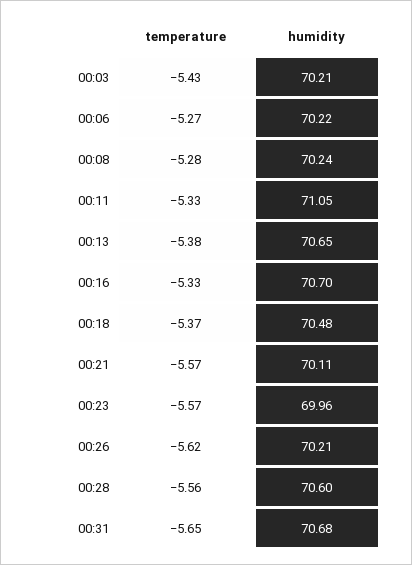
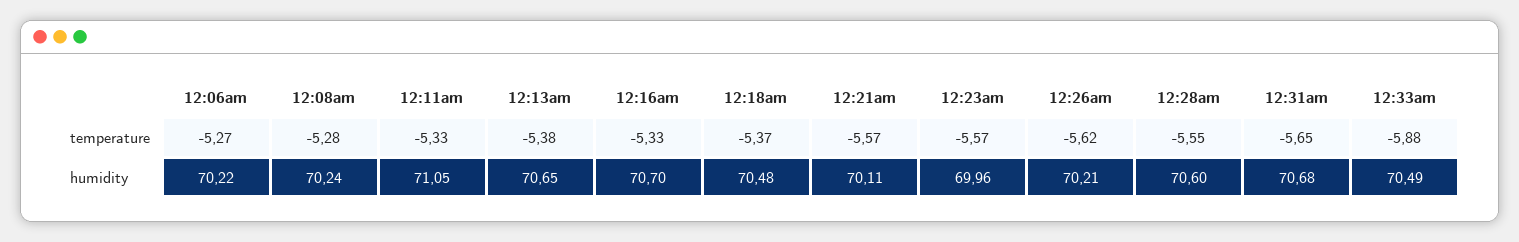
temperature, 00:03: -5.43 -> none
humidity, 00:03: 70.21 -> none
temperature, 00:28: -5.56 -> -5.55
temperature, 12:33am: none -> -5.88
humidity, 12:33am: none -> 70.49

